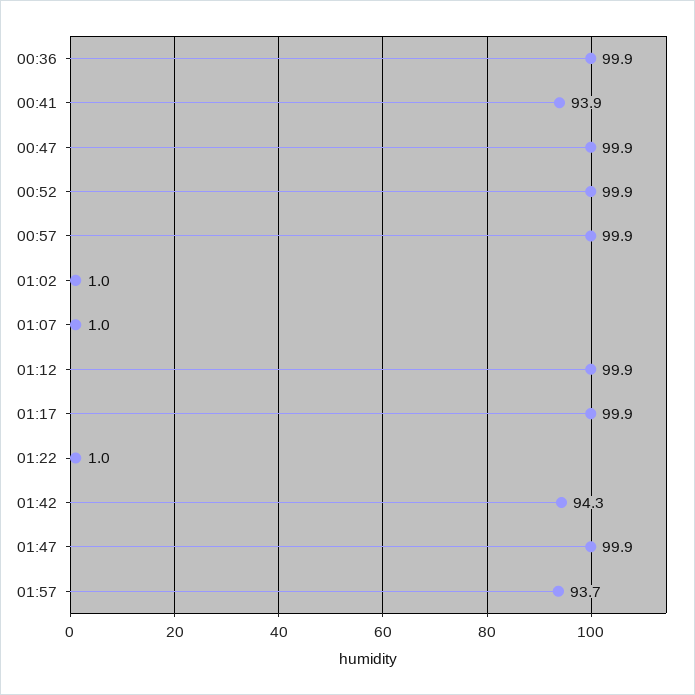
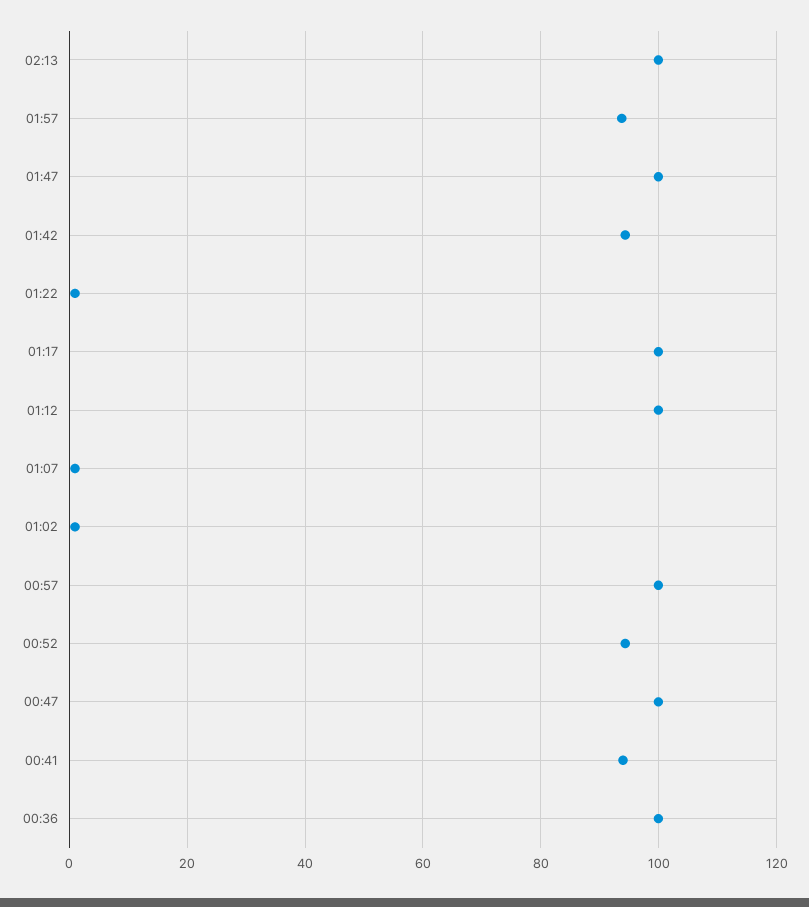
00:52: 99.9 -> 94
02:13: none -> 100

